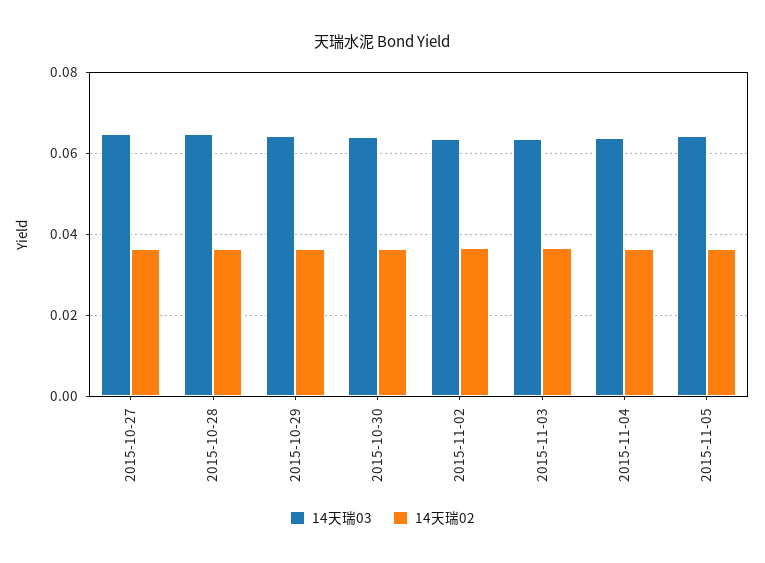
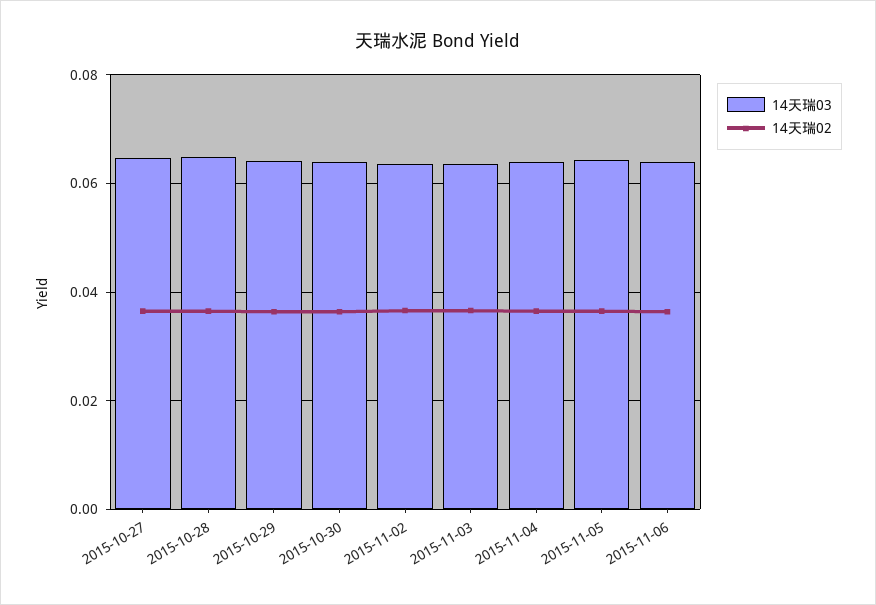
14天瑞03, 2015-11-06: none -> 0.064
14天瑞02, 2015-11-06: none -> 0.036

